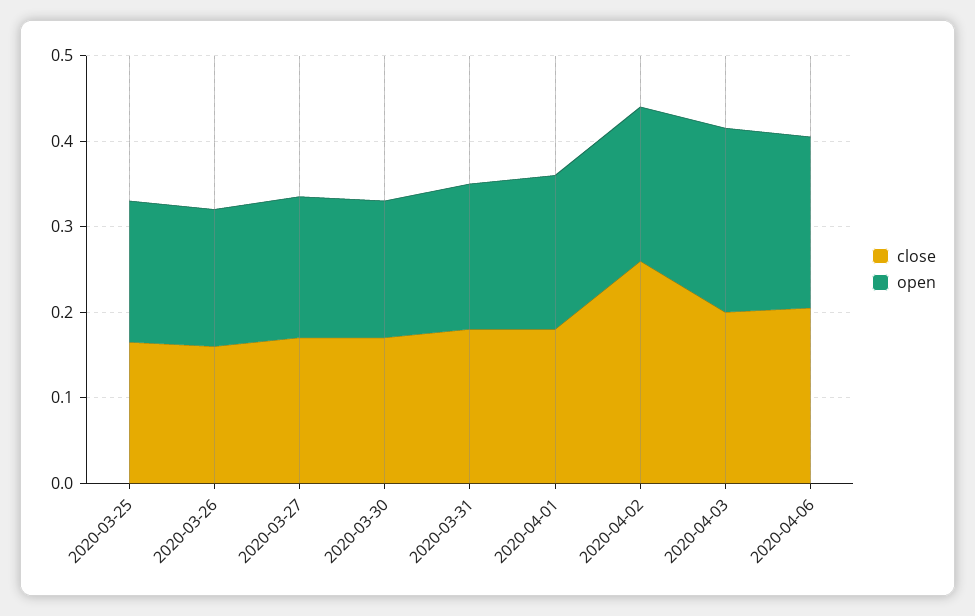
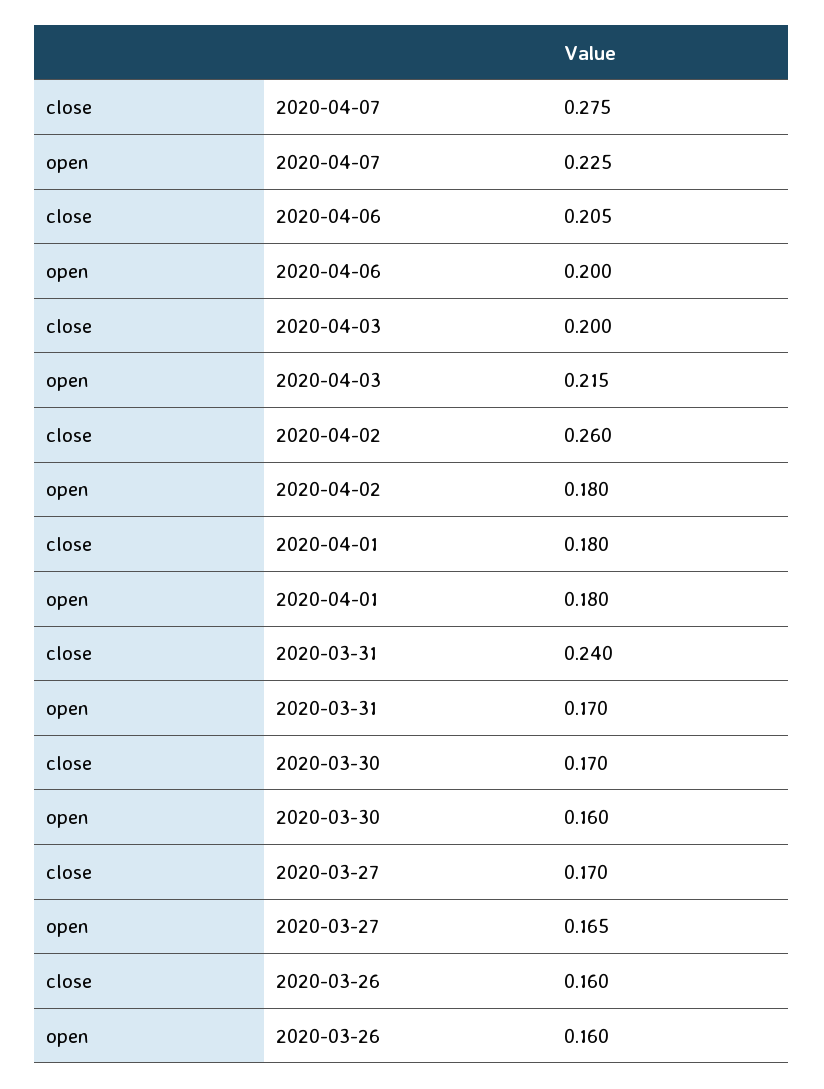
close, 2020-03-25: 0.16 -> none
open, 2020-03-25: 0.16 -> none
close, 2020-03-31: 0.18 -> 0.24
close, 2020-04-07: none -> 0.275
open, 2020-04-07: none -> 0.225

